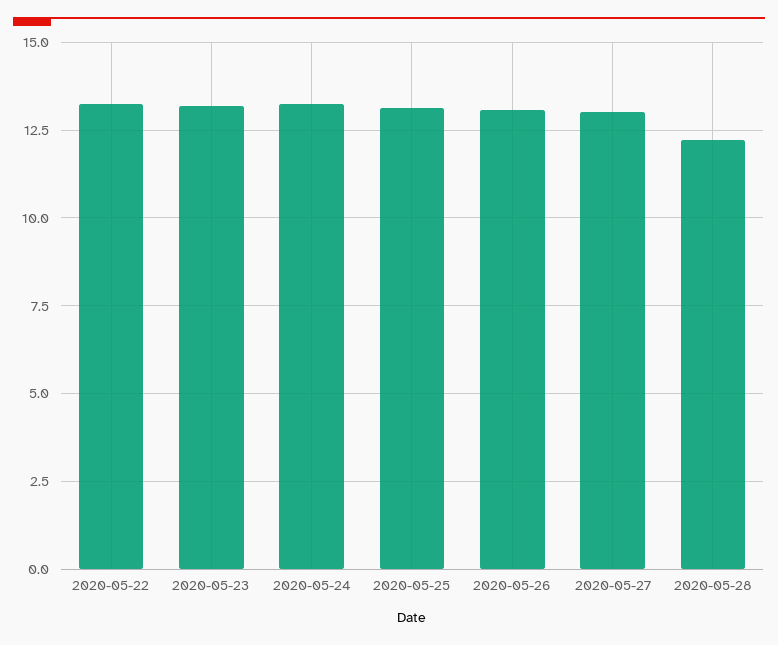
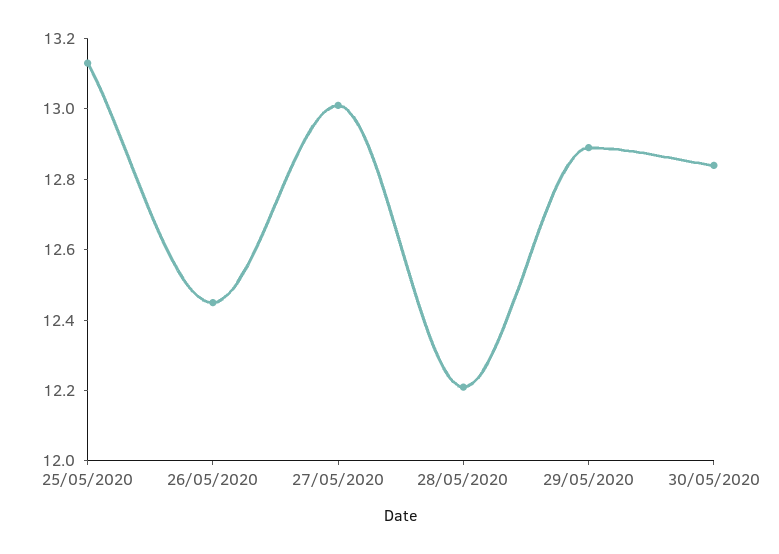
2020-05-22: 13.25 -> none
2020-05-23: 13.25 -> none
2020-05-24: 13.25 -> none
2020-05-26: 13 -> 12.45
29/05/2020: none -> 12.9
30/05/2020: none -> 12.85

